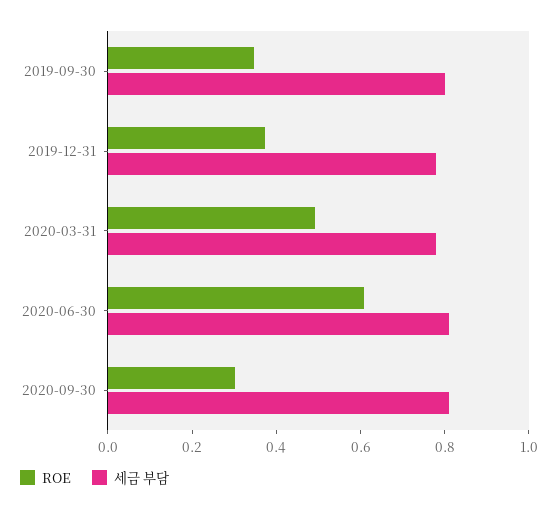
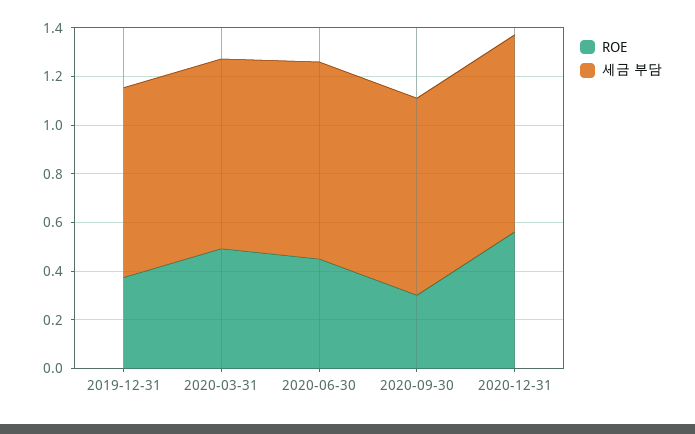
ROE, 2019-09-30: 0.35 -> none
세금 부담, 2019-09-30: 0.8 -> none
ROE, 2020-06-30: 0.6 -> 0.45
ROE, 2020-12-31: none -> 0.55
세금 부담, 2020-12-31: none -> 0.8

